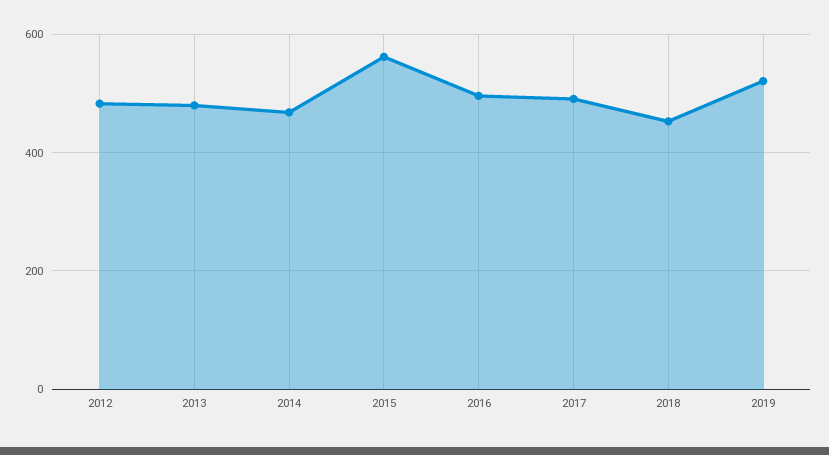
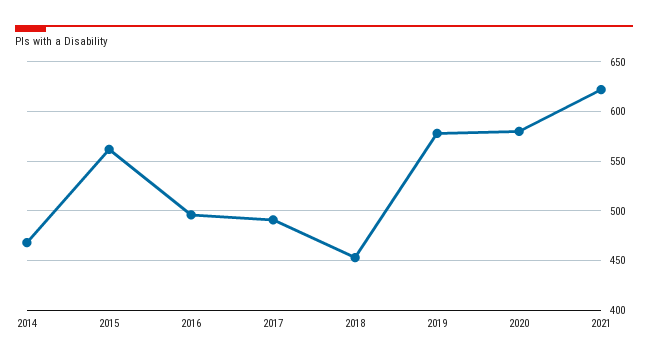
2012: 480 -> none
2013: 480 -> none
2019: 520 -> 580
2020: none -> 580
2021: none -> 620

